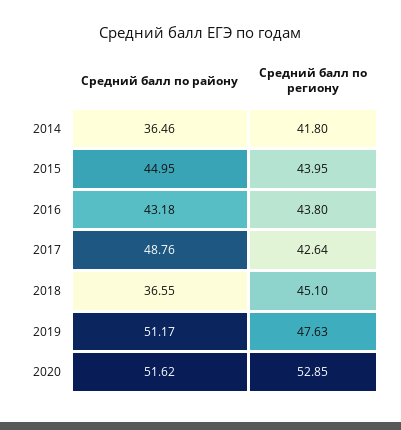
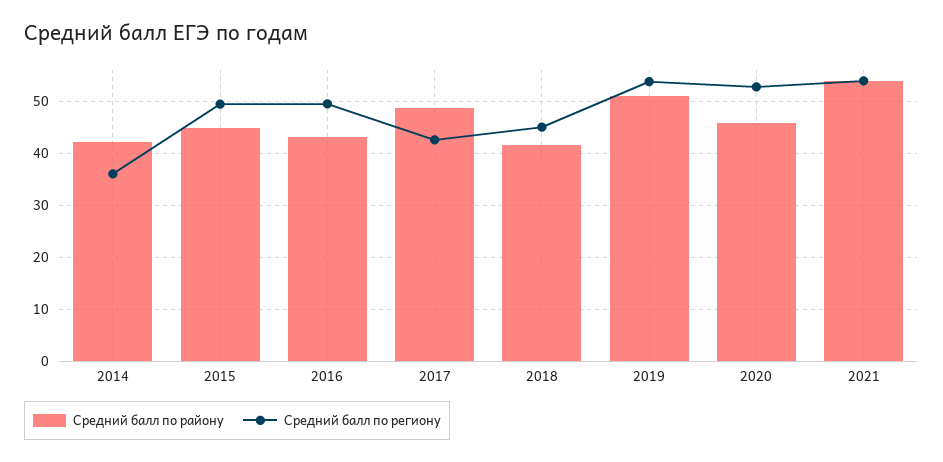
Средний балл по району, 2014: 36.46 -> 42
Средний балл по региону, 2014: 41.8 -> 36
Средний балл по региону, 2015: 43.95 -> 50
Средний балл по региону, 2016: 43.8 -> 50
Средний балл по району, 2018: 36.55 -> 42
Средний балл по региону, 2019: 47.63 -> 54
Средний балл по району, 2020: 51.62 -> 46
Средний балл по району, 2021: none -> 54
Средний балл по региону, 2021: none -> 54

